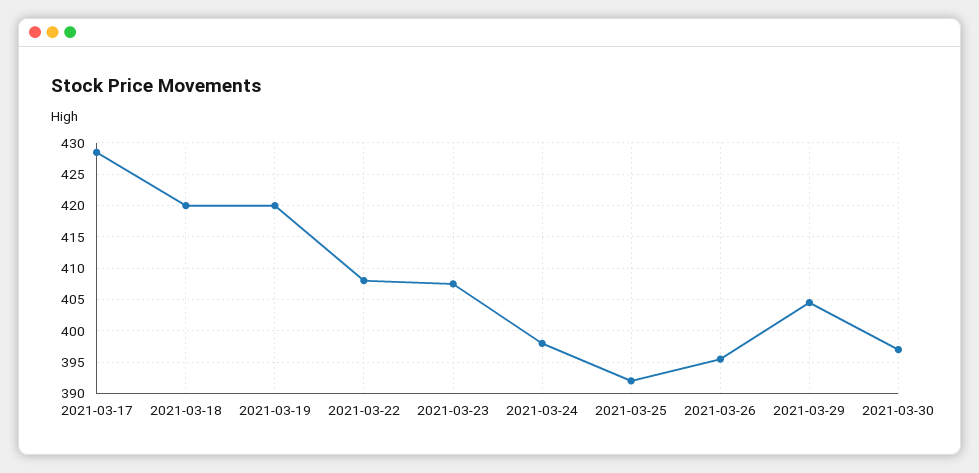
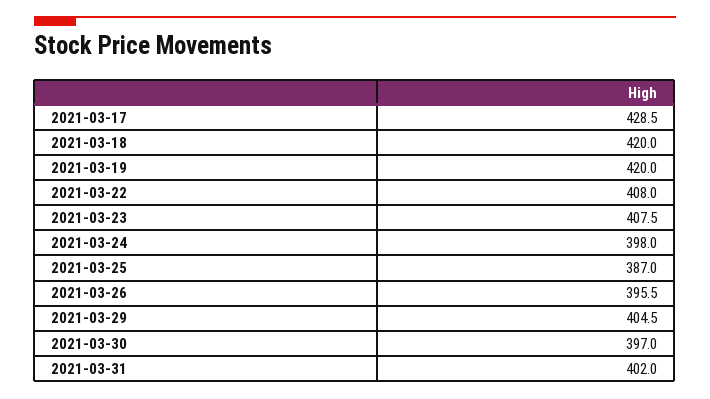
2021-03-25: 392 -> 387
2021-03-31: none -> 402

